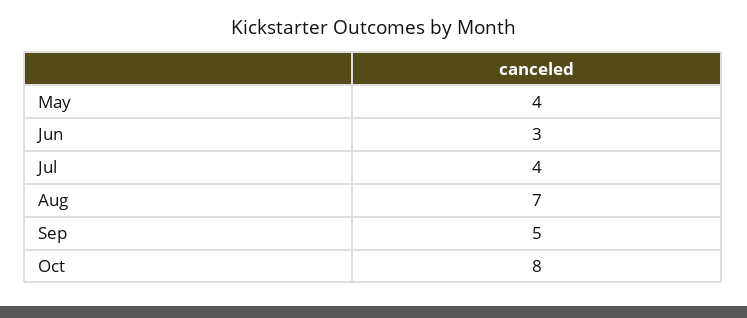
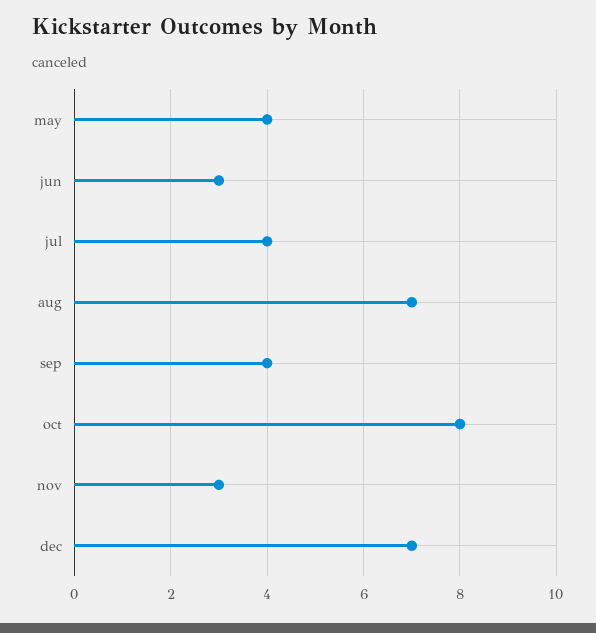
Sep: 5 -> 4
nov: none -> 3
dec: none -> 7

